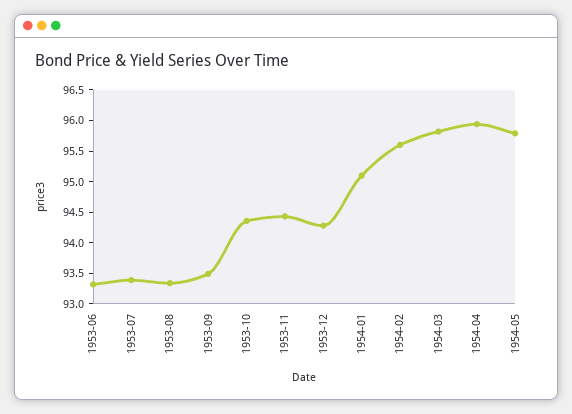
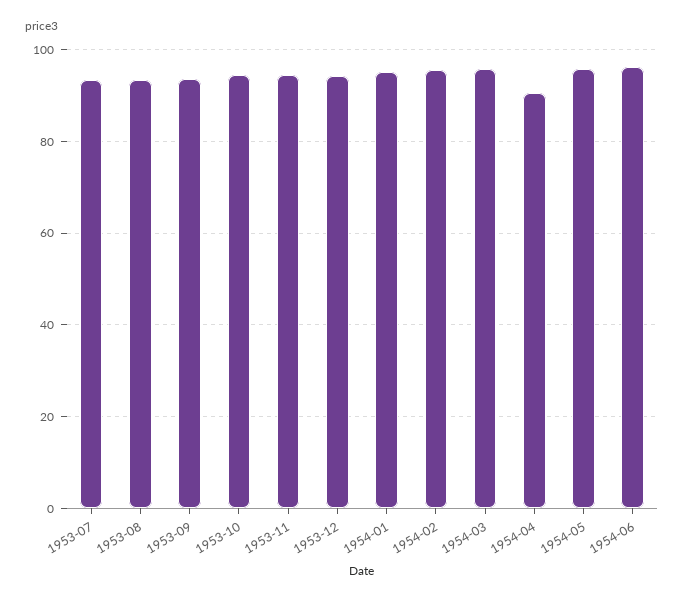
1953-06: 93.25 -> none
1954-04: 96 -> 90
1954-06: none -> 96

